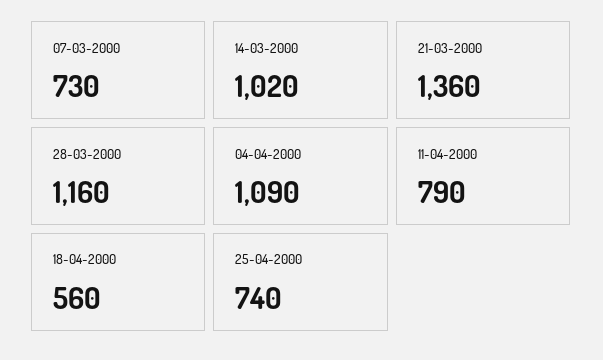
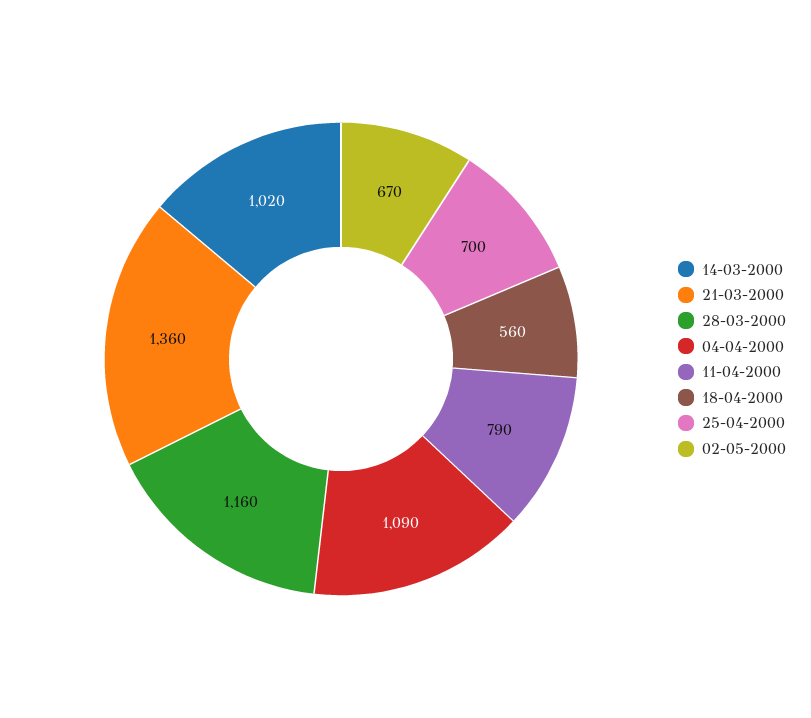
07-03-2000: 730 -> none
25-04-2000: 740 -> 700
02-05-2000: none -> 670

